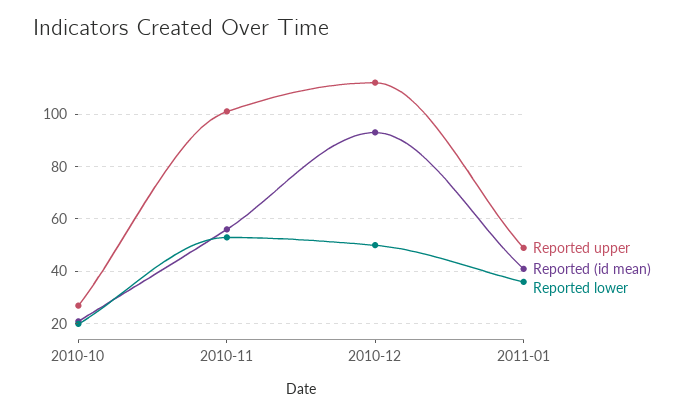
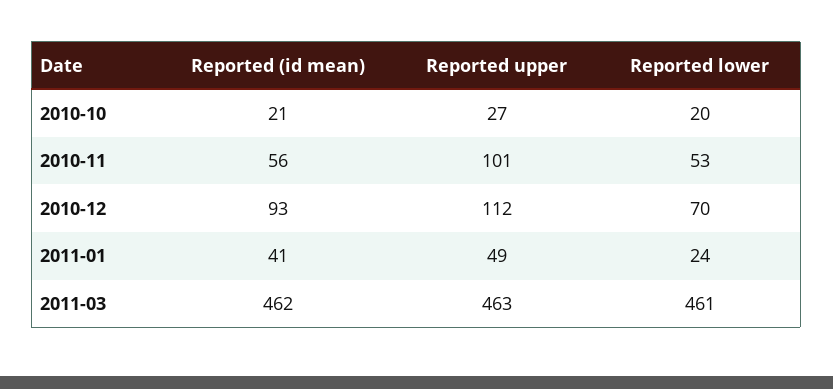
Reported lower, 2010-12: 50 -> 70
Reported lower, 2011-01: 35 -> 24
Reported (id mean), 2011-03: none -> 462
Reported upper, 2011-03: none -> 463
Reported lower, 2011-03: none -> 461

